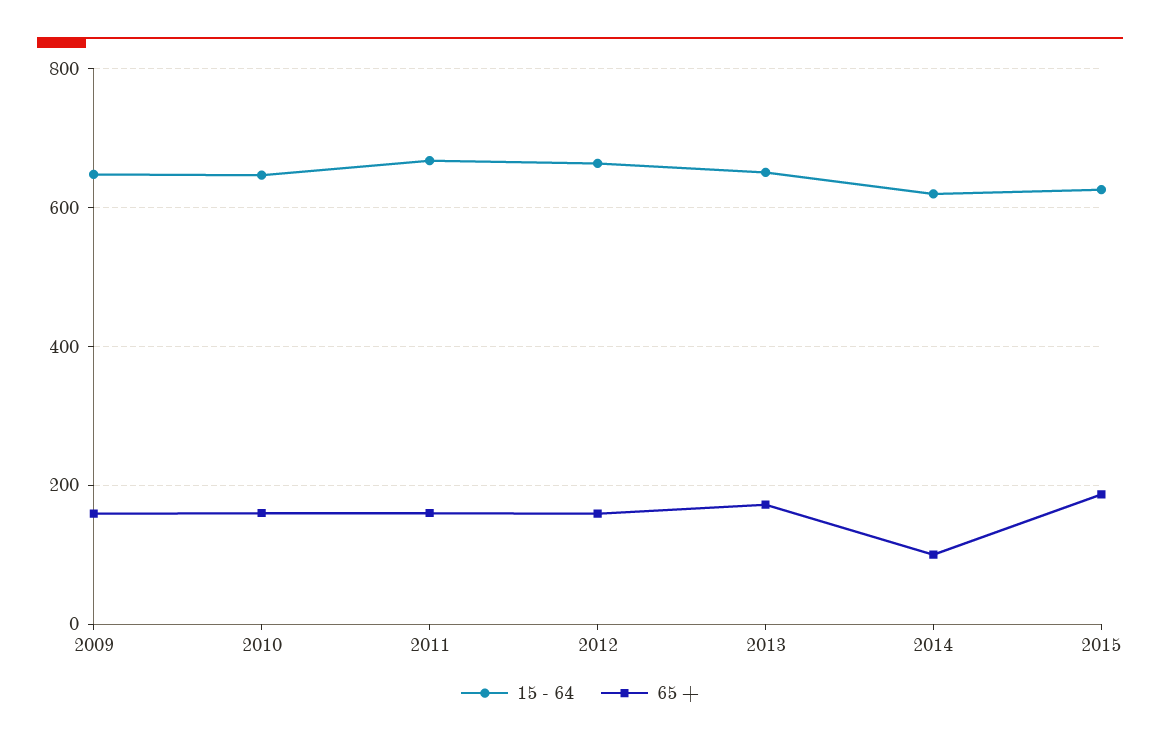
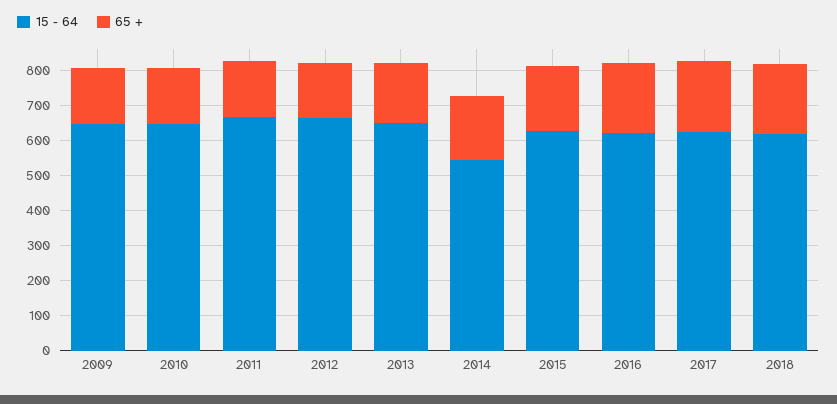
15 - 64, 2014: 620 -> 550
65 +, 2014: 100 -> 175
15 - 64, 2016: none -> 625
65 +, 2016: none -> 200
15 - 64, 2017: none -> 625
65 +, 2017: none -> 200
15 - 64, 2018: none -> 625
65 +, 2018: none -> 200

